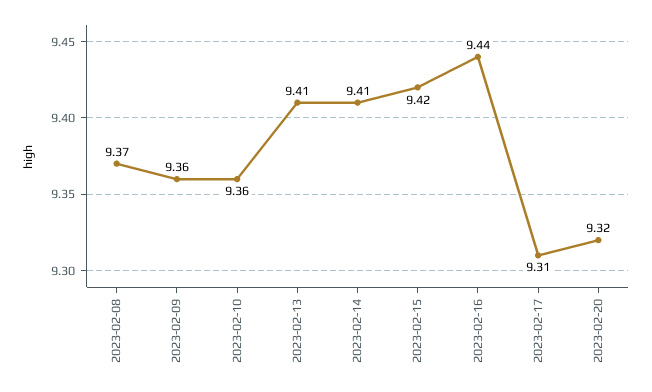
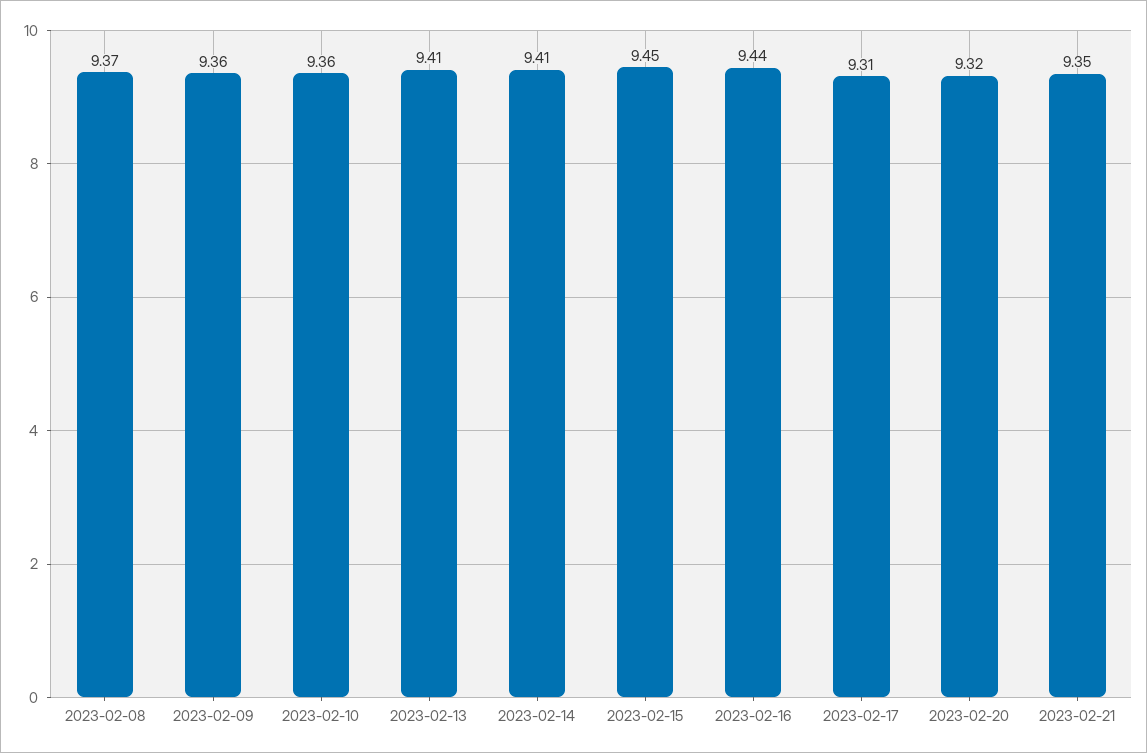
2023-02-15: 9.42 -> 9.45
2023-02-21: none -> 9.35

